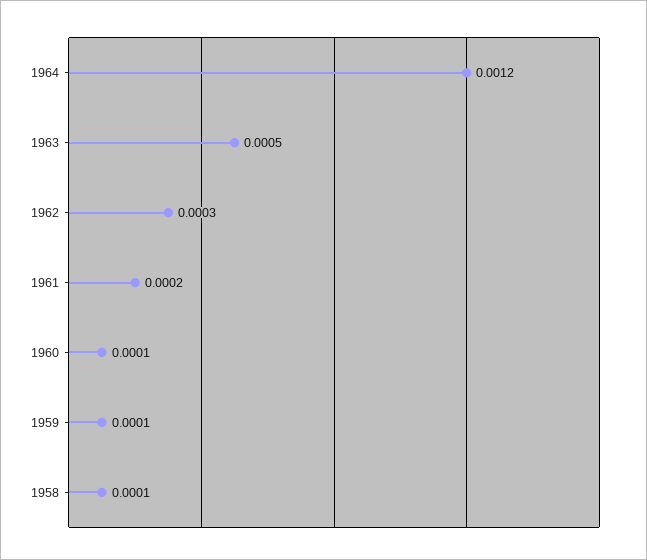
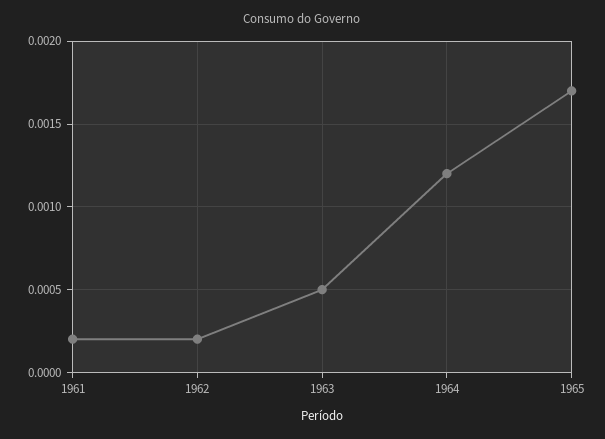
1962: 0.0003 -> 0.0002
1960: 0.0001 -> none
1959: 0.0001 -> none
1958: 0.0001 -> none
1965: none -> 0.0017

